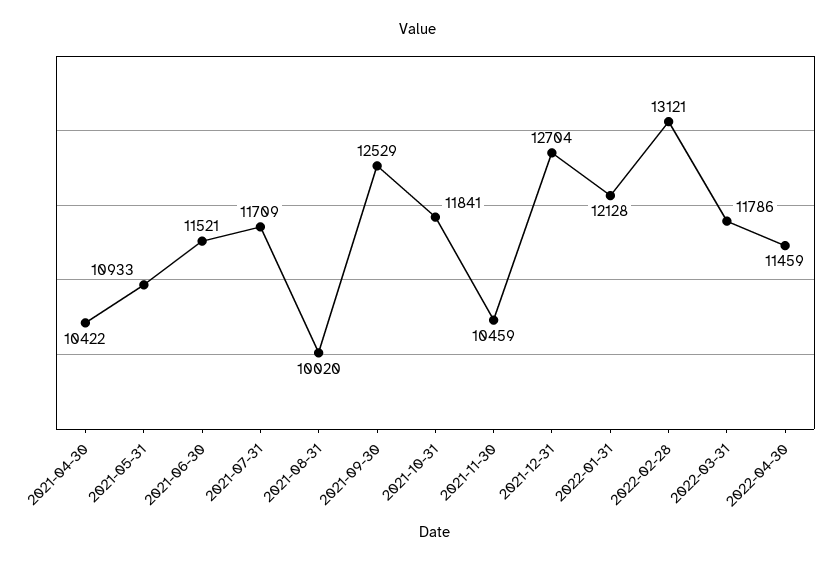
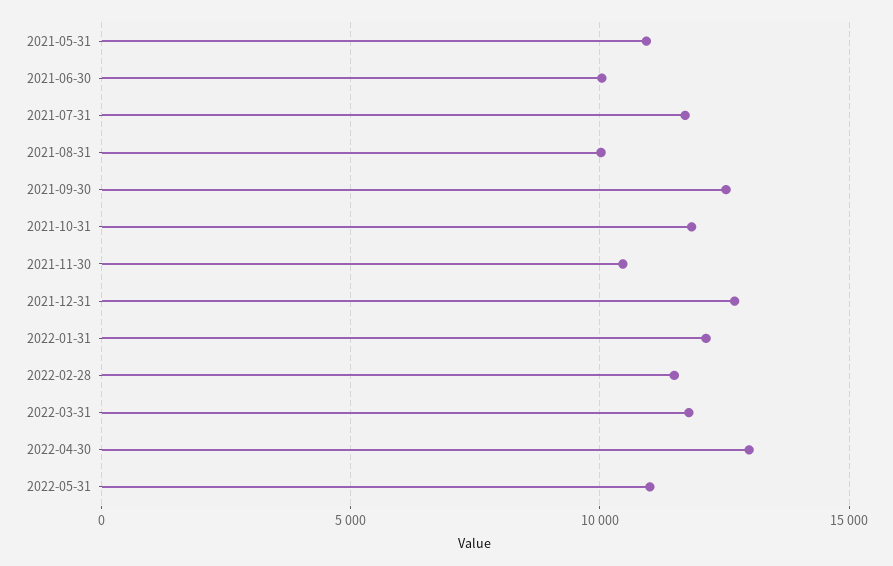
2021-04-30: 10422 -> none
2021-06-30: 11521 -> 10000
2022-02-28: 13121 -> 11500
2022-04-30: 11459 -> 13000
2022-05-31: none -> 11000

